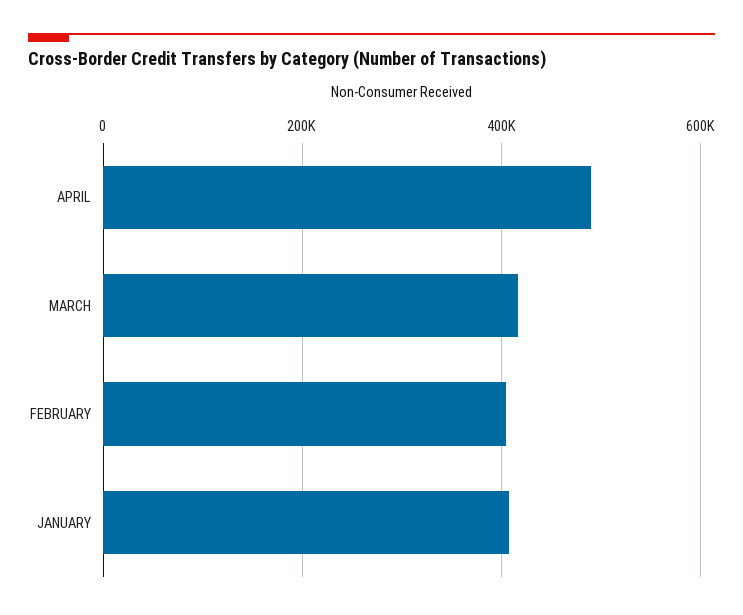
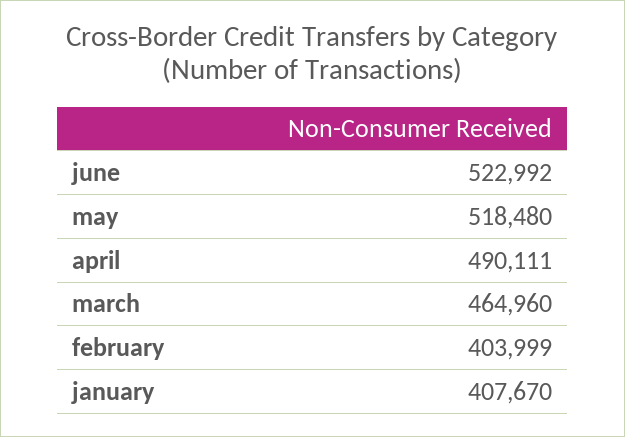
MARCH: 420000 -> 464960
june: none -> 522992
may: none -> 518480

